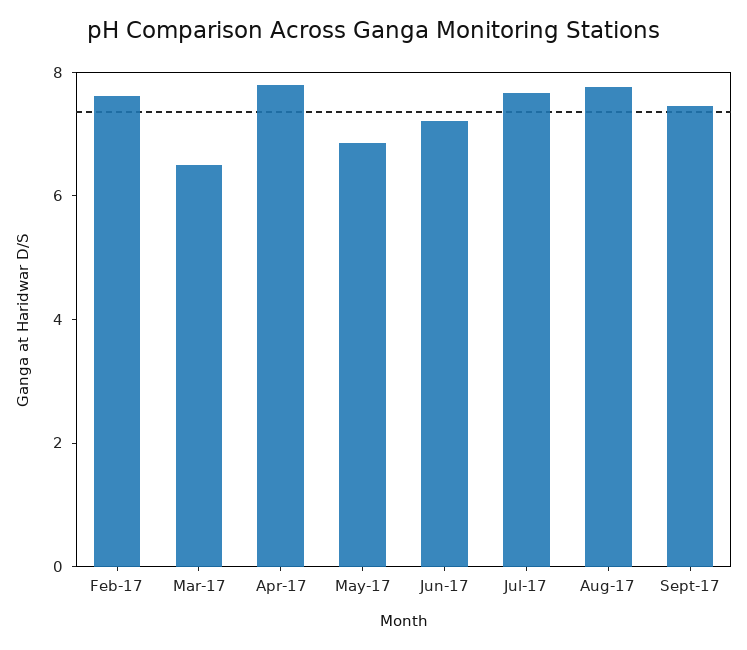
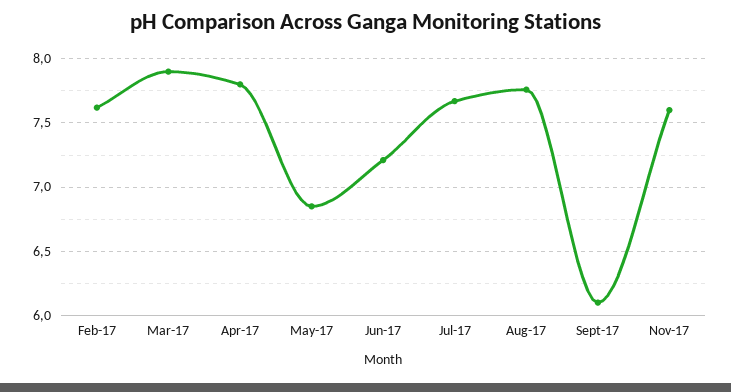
Mar-17: 6.5 -> 7.9
Sept-17: 7.5 -> 6.1
Nov-17: none -> 7.6

